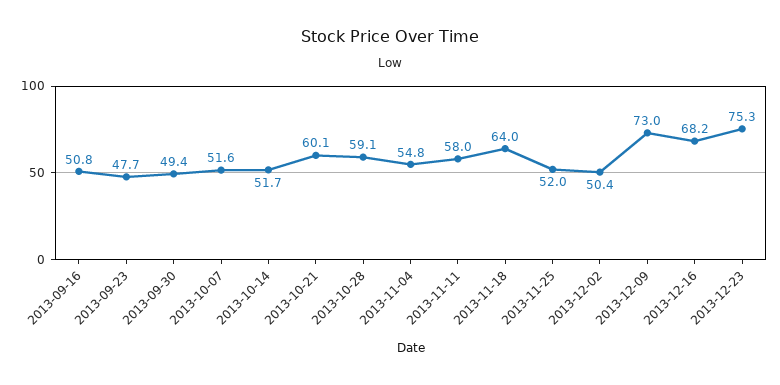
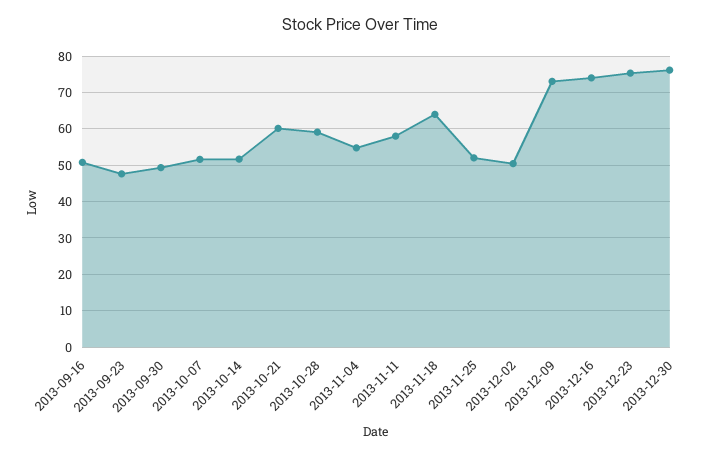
2013-12-16: 68.2 -> 74
2013-12-30: none -> 76

